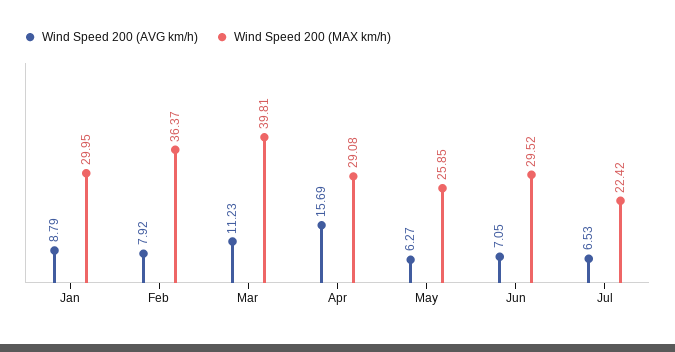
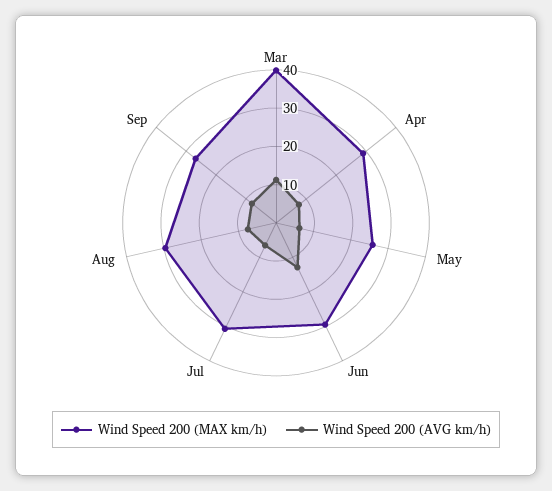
Wind Speed 200 (AVG km/h), Jan: 8.79 -> none
Wind Speed 200 (MAX km/h), Jan: 29.95 -> none
Wind Speed 200 (AVG km/h), Feb: 7.92 -> none
Wind Speed 200 (MAX km/h), Feb: 36.37 -> none
Wind Speed 200 (AVG km/h), Apr: 15.69 -> 7.5
Wind Speed 200 (AVG km/h), Jun: 7.05 -> 12.5
Wind Speed 200 (MAX km/h), Jul: 22.42 -> 30
Wind Speed 200 (MAX km/h), Aug: none -> 30
Wind Speed 200 (AVG km/h), Aug: none -> 7.5
Wind Speed 200 (MAX km/h), Sep: none -> 27.5
Wind Speed 200 (AVG km/h), Sep: none -> 7.5

